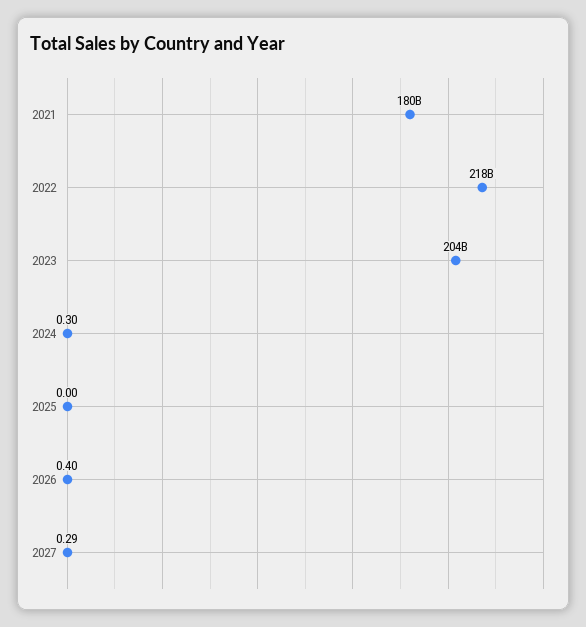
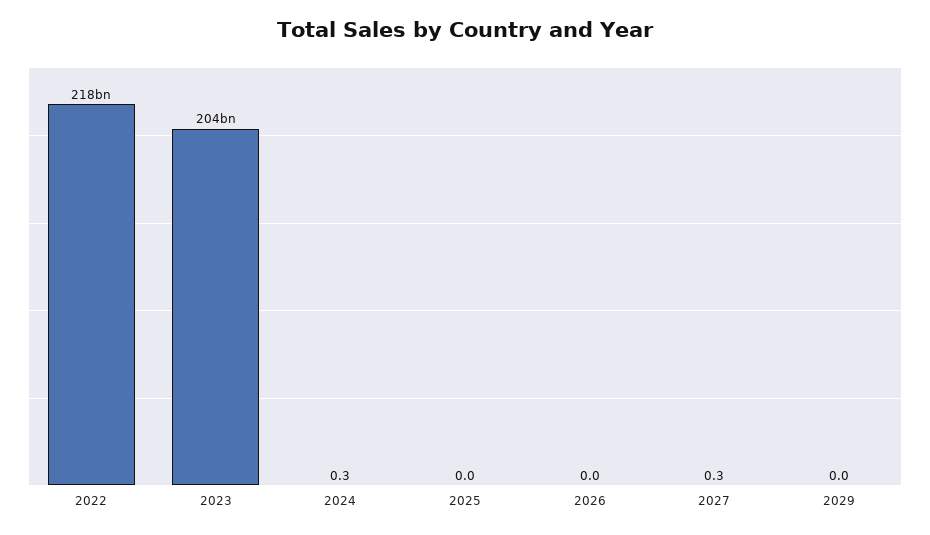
2021: 180000000000 -> none
2026: 0.4 -> 0
2029: none -> 0

